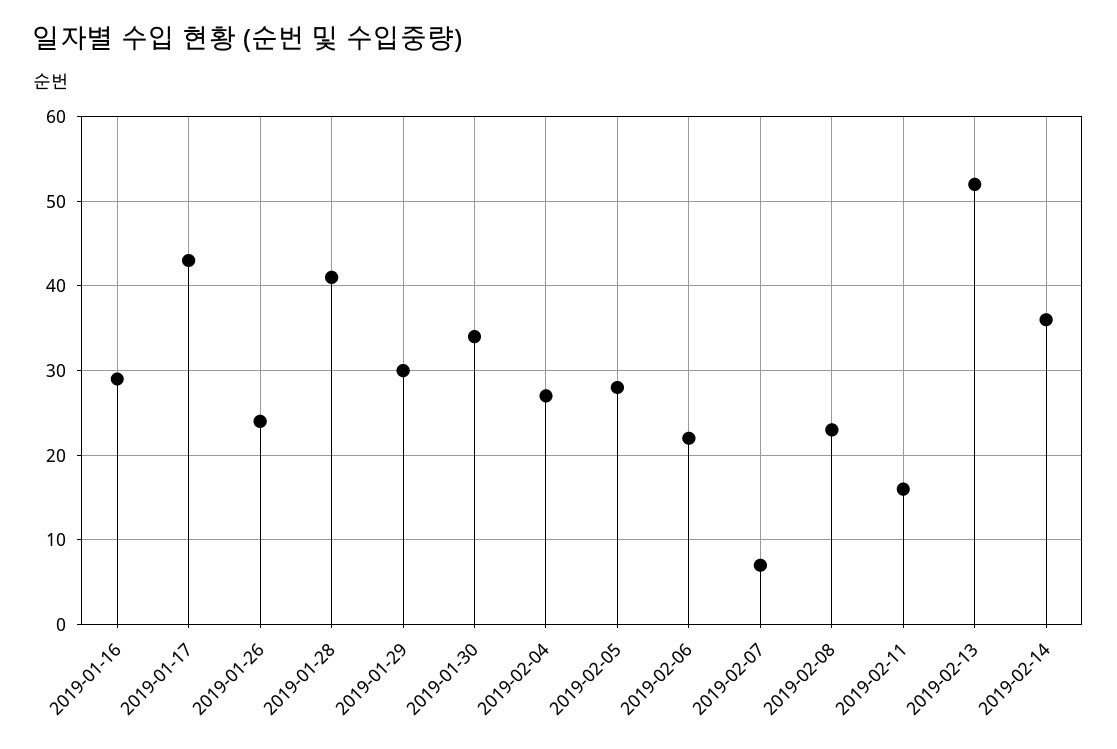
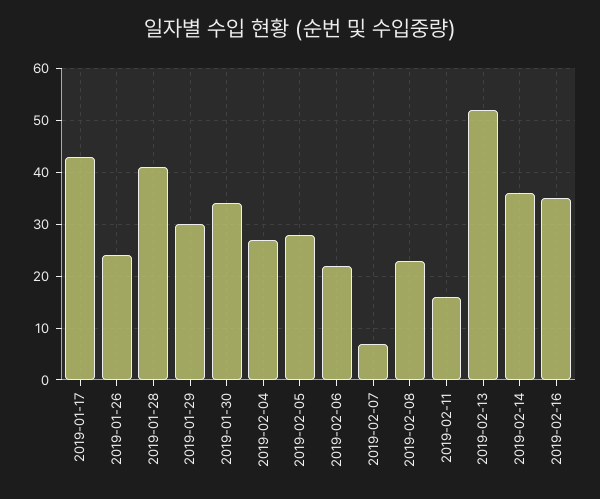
2019-01-16: 29 -> none
2019-02-16: none -> 35

